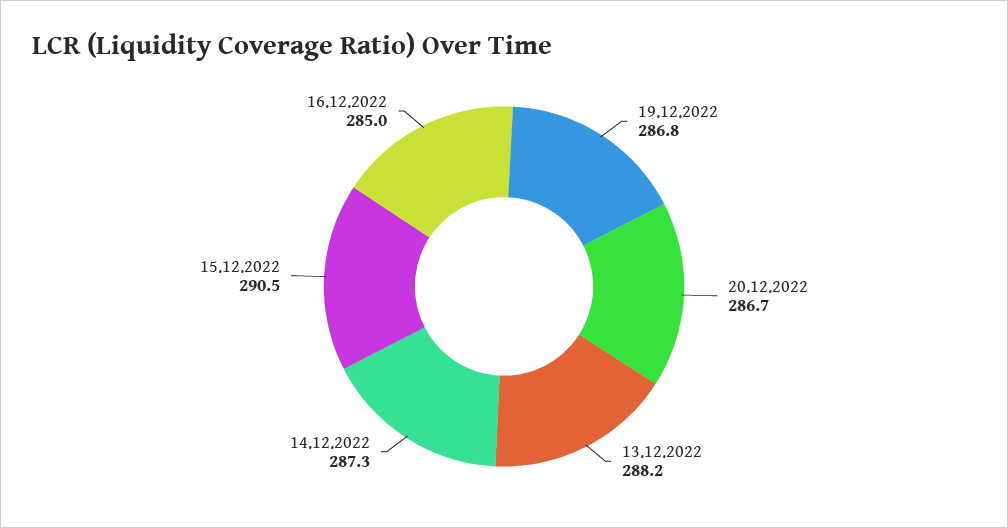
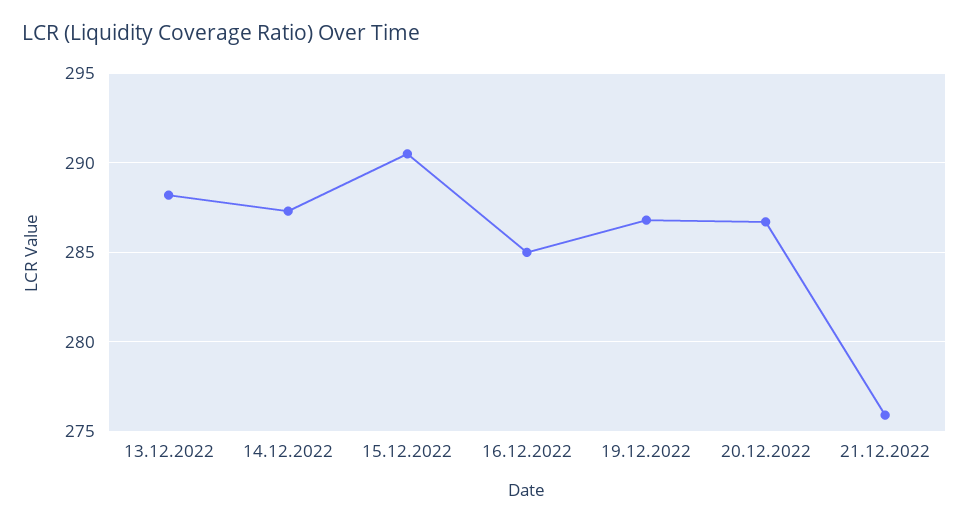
21.12.2022: none -> 276

